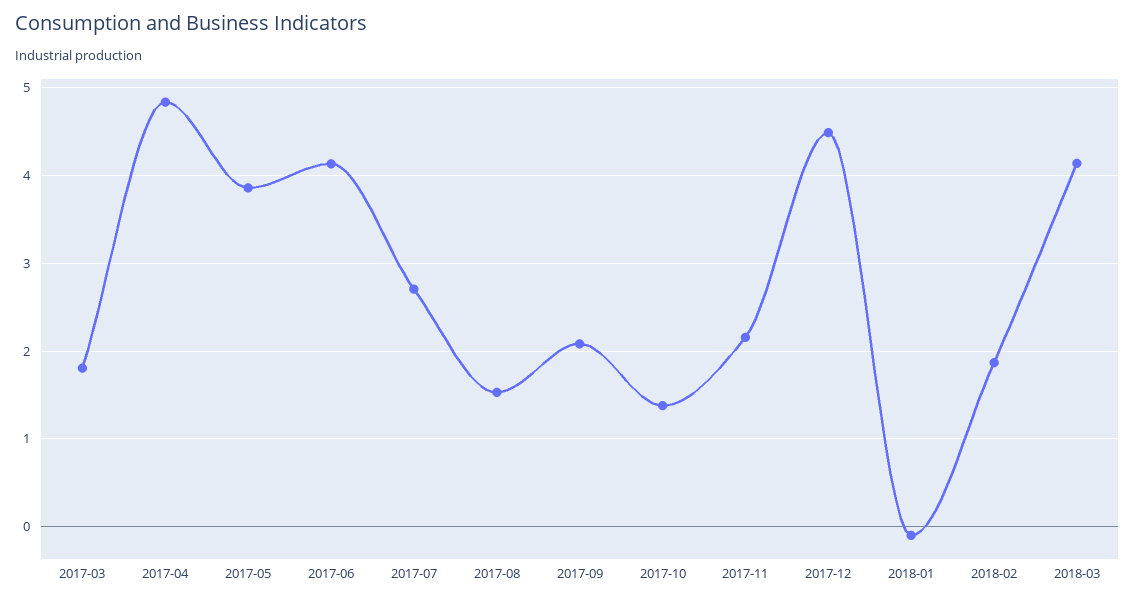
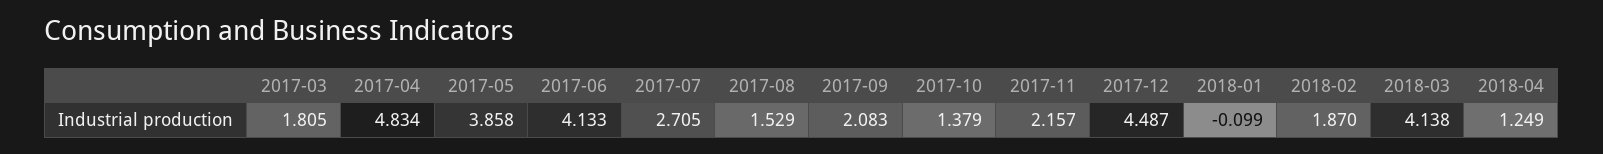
2018-04: none -> 1.249

